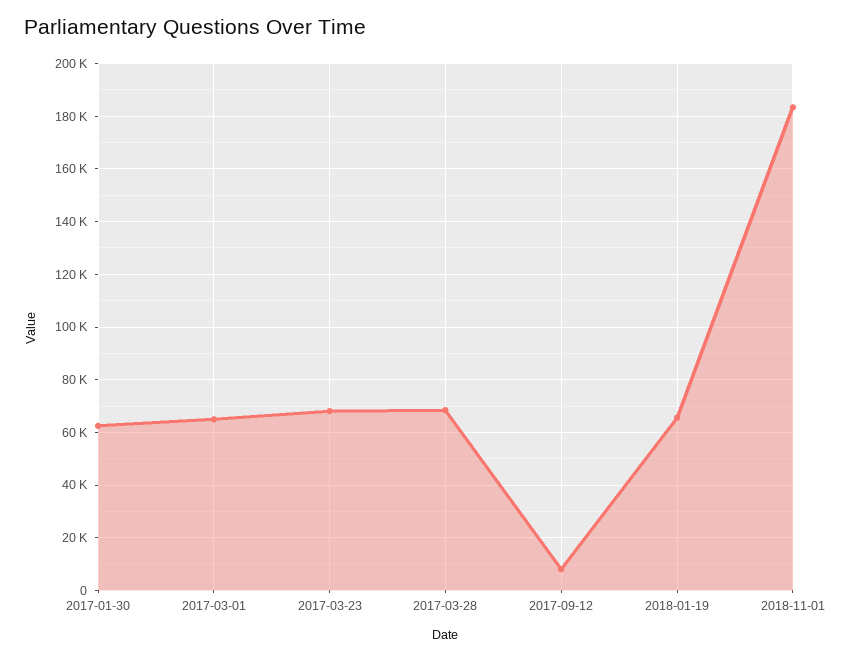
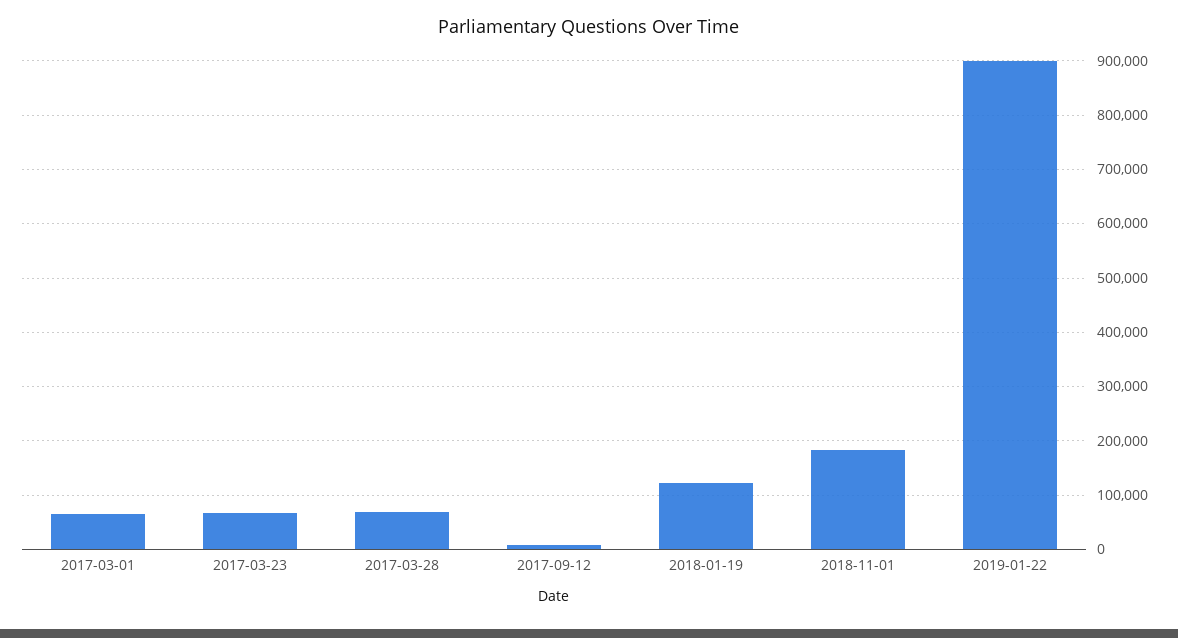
2017-01-30: 62500 -> none
2018-01-19: 65000 -> 120000
2019-01-22: none -> 900000

